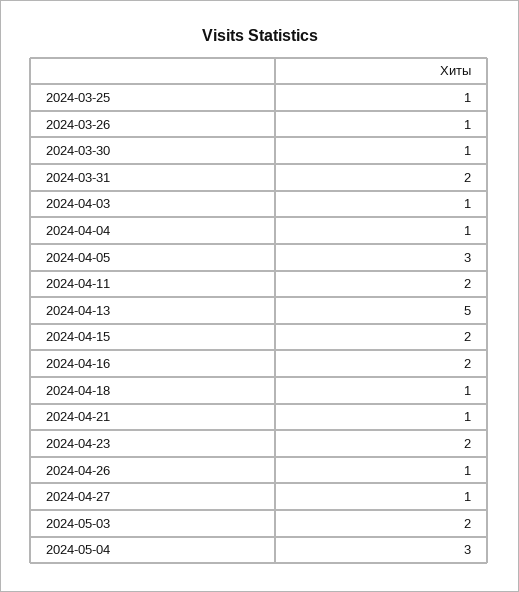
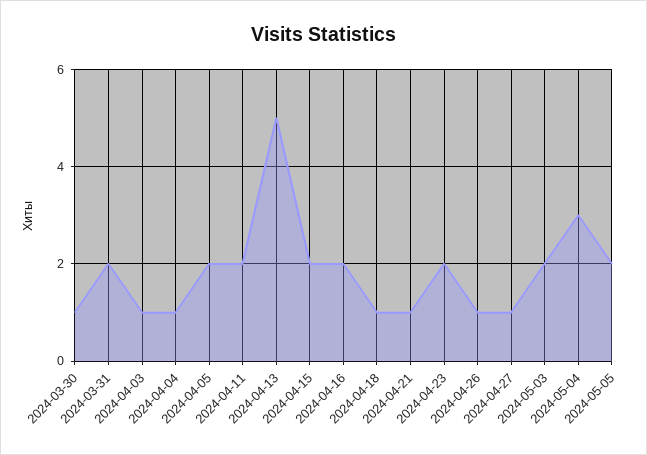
2024-03-25: 1 -> none
2024-03-26: 1 -> none
2024-04-05: 3 -> 2
2024-05-05: none -> 2

